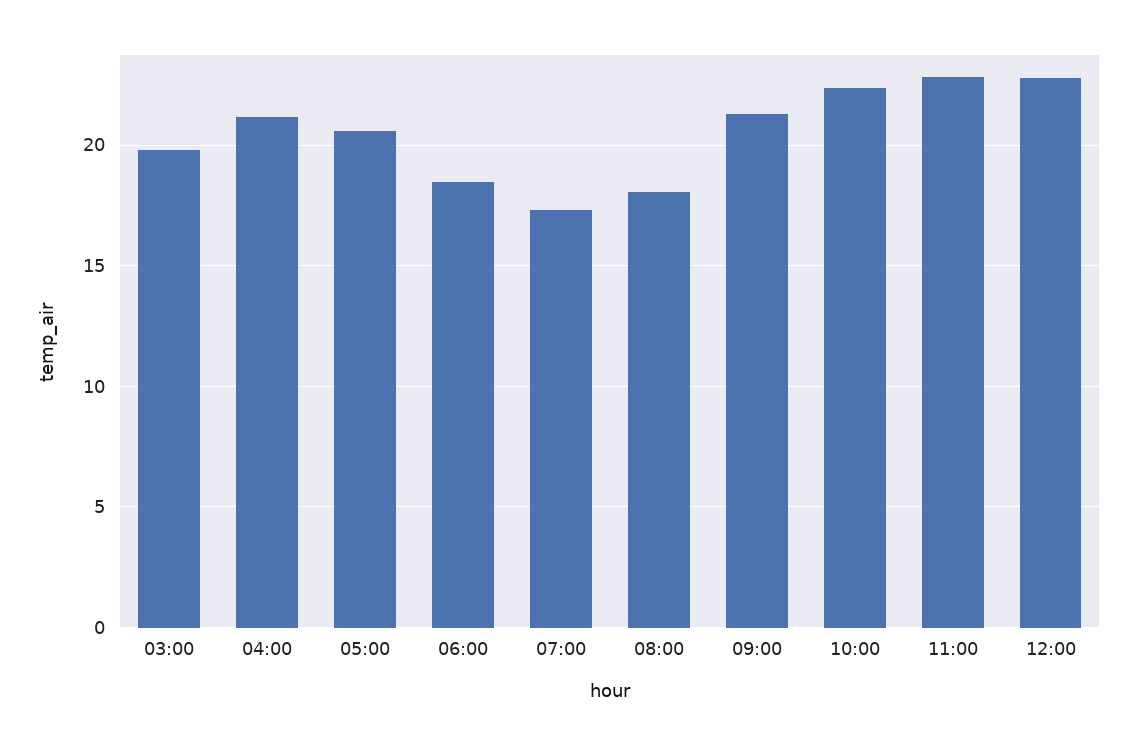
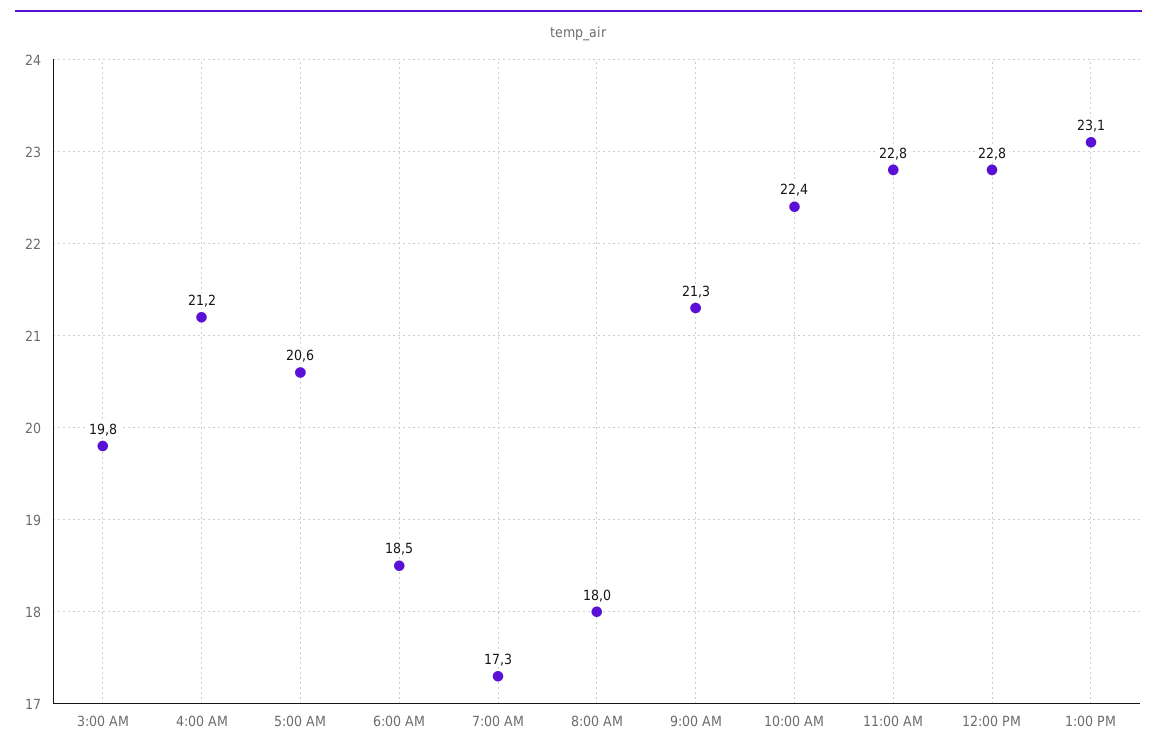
1:00 PM: none -> 23.1

